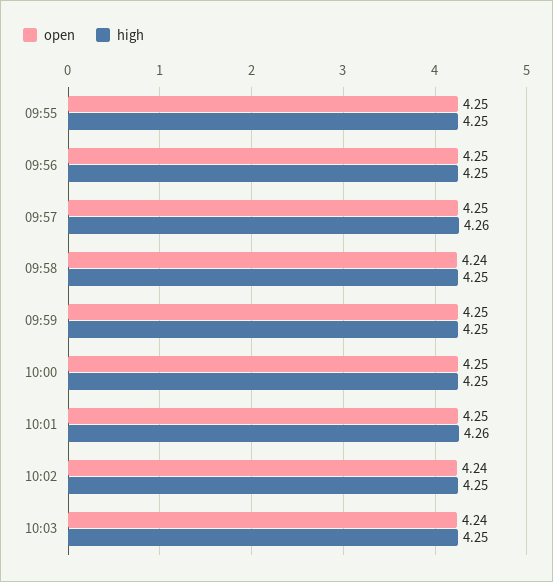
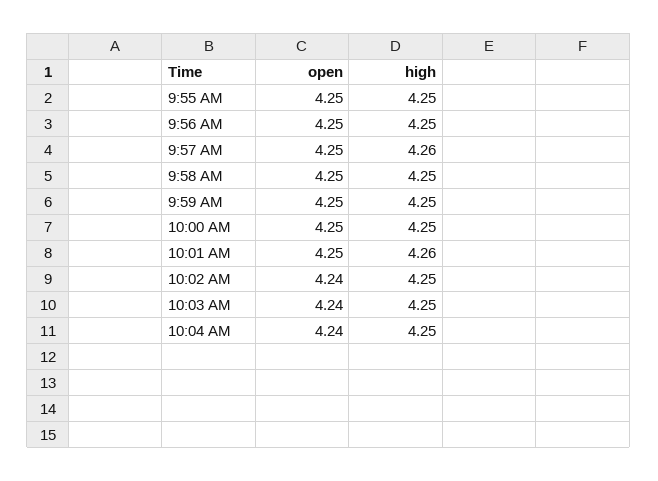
open, 09:58: 4.24 -> 4.25
open, 10:04 AM: none -> 4.24
high, 10:04 AM: none -> 4.25

